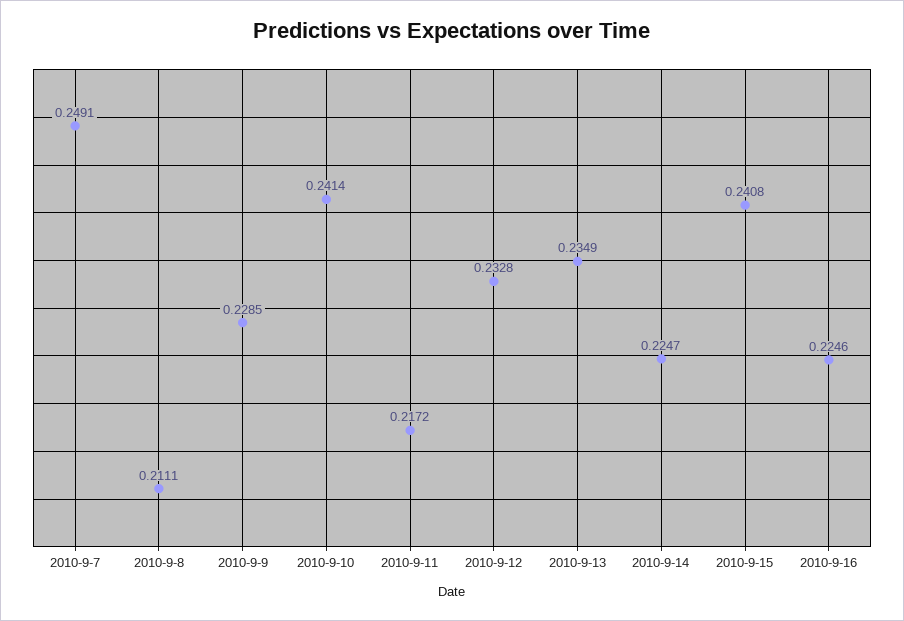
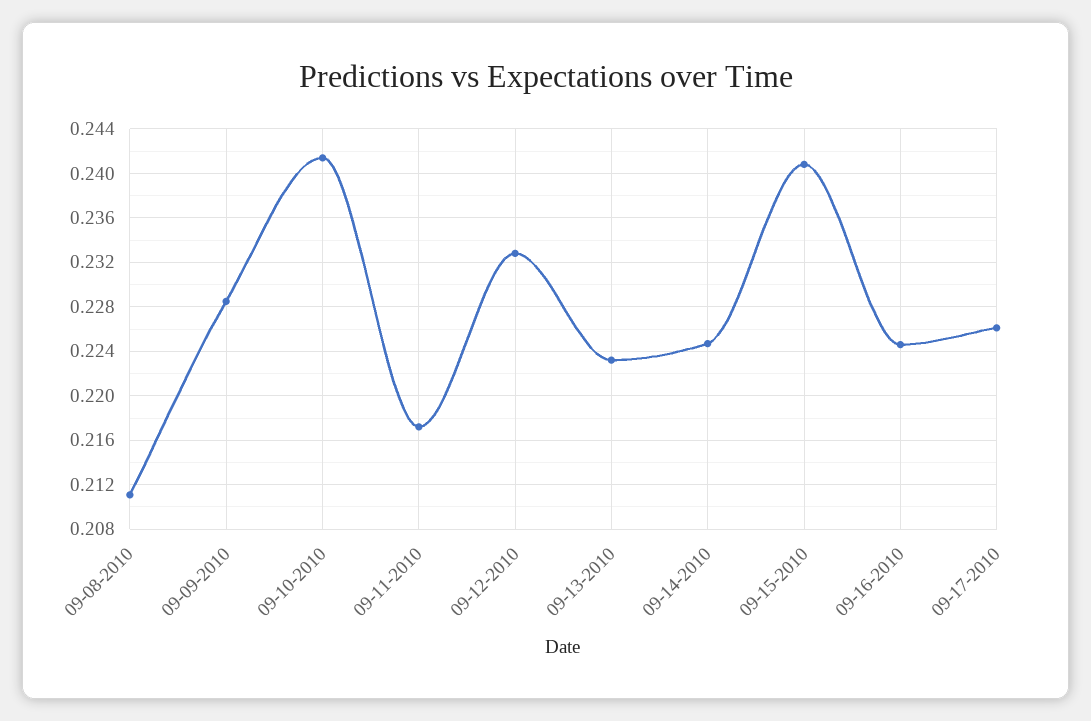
2010-9-7: 0.2491 -> none
2010-9-13: 0.2349 -> 0.223
09-17-2010: none -> 0.226

